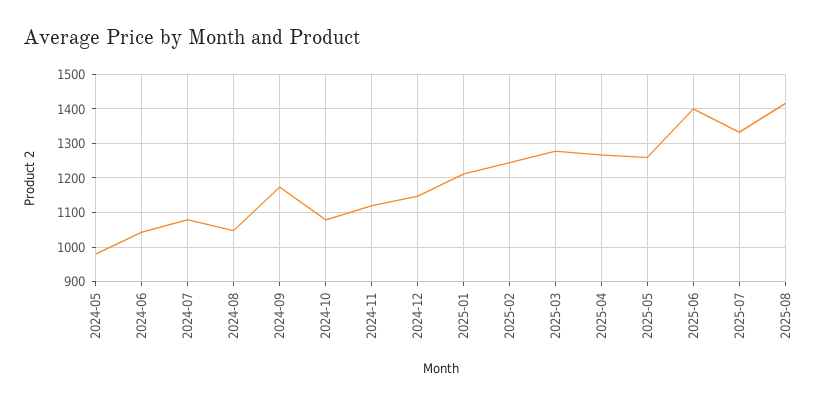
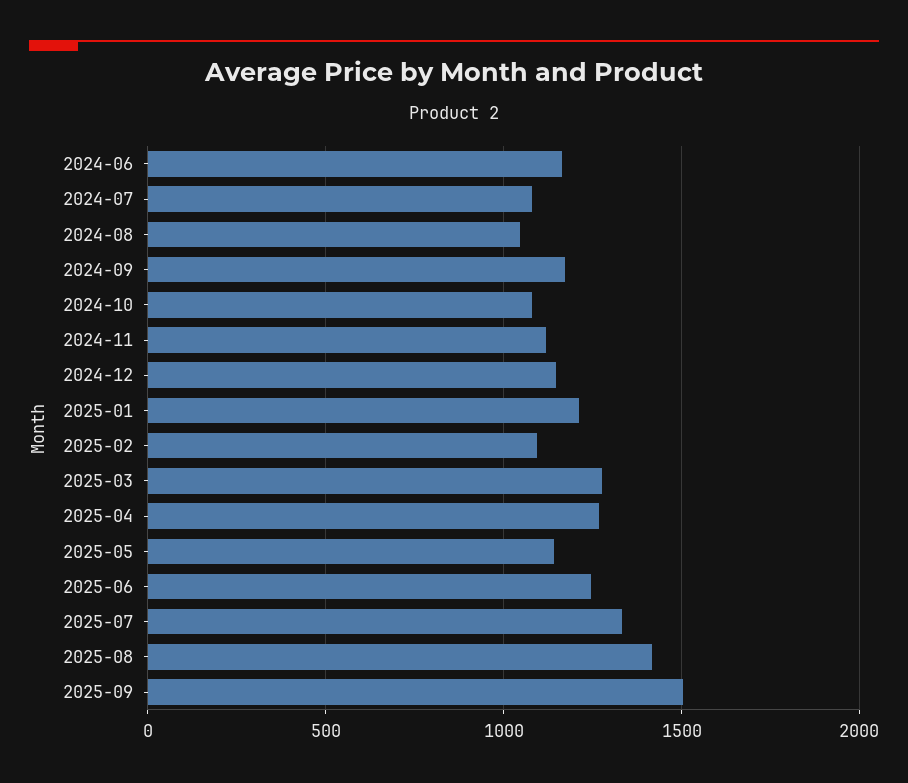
2024-05: 980 -> none
2024-06: 1040 -> 1150
2025-02: 1240 -> 1100
2025-05: 1260 -> 1150
2025-06: 1400 -> 1250
2025-09: none -> 1500

